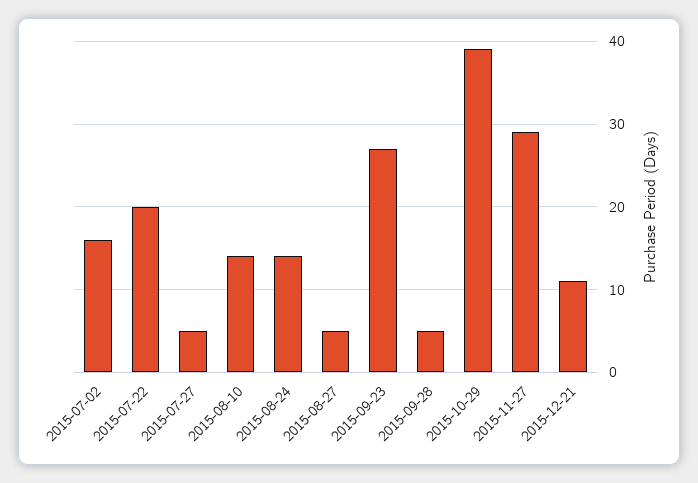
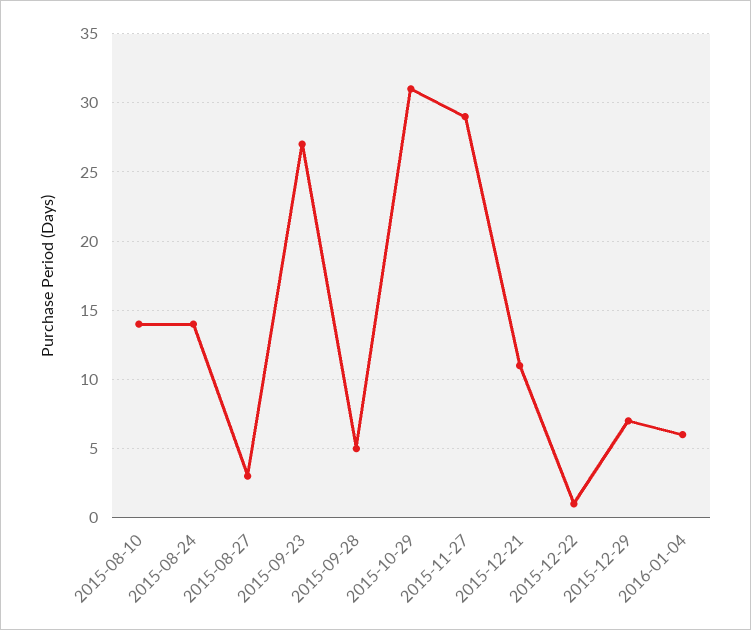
2015-07-02: 16 -> none
2015-07-22: 20 -> none
2015-07-27: 5 -> none
2015-08-27: 5 -> 3
2015-10-29: 39 -> 31
2015-12-22: none -> 1
2015-12-29: none -> 7
2016-01-04: none -> 6

